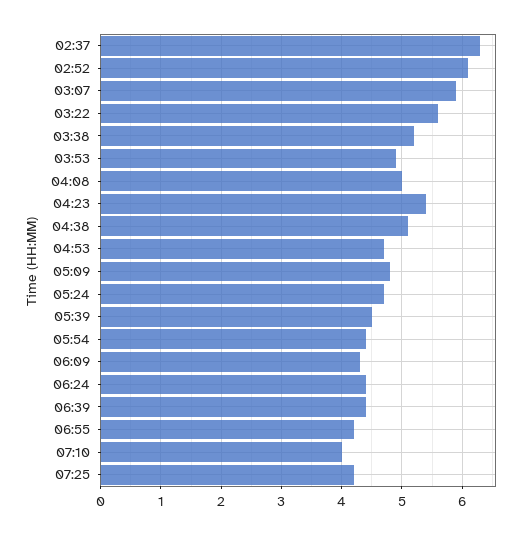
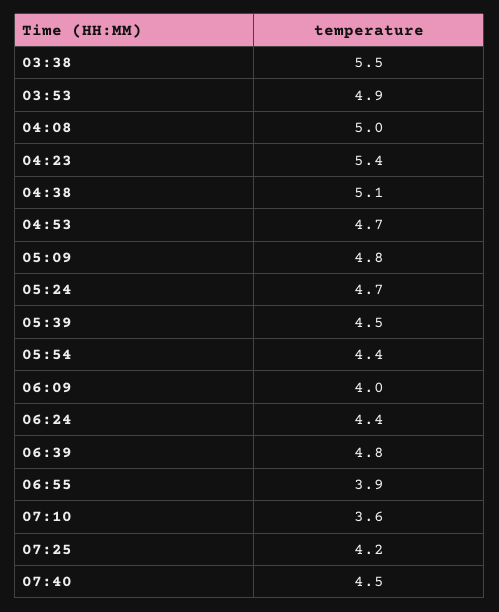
02:37: 6.3 -> none
02:52: 6.1 -> none
03:07: 5.9 -> none
03:22: 5.6 -> none
03:38: 5.2 -> 5.5
06:09: 4.3 -> 4
06:39: 4.4 -> 4.8
06:55: 4.2 -> 3.9
07:10: 4 -> 3.6
07:40: none -> 4.5

